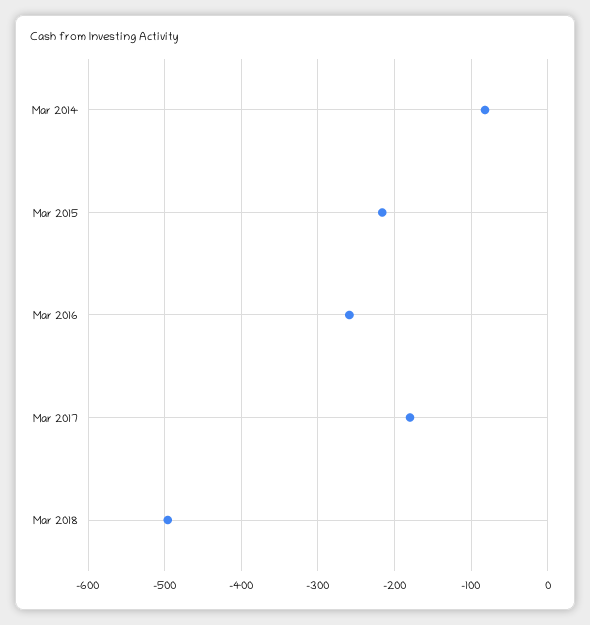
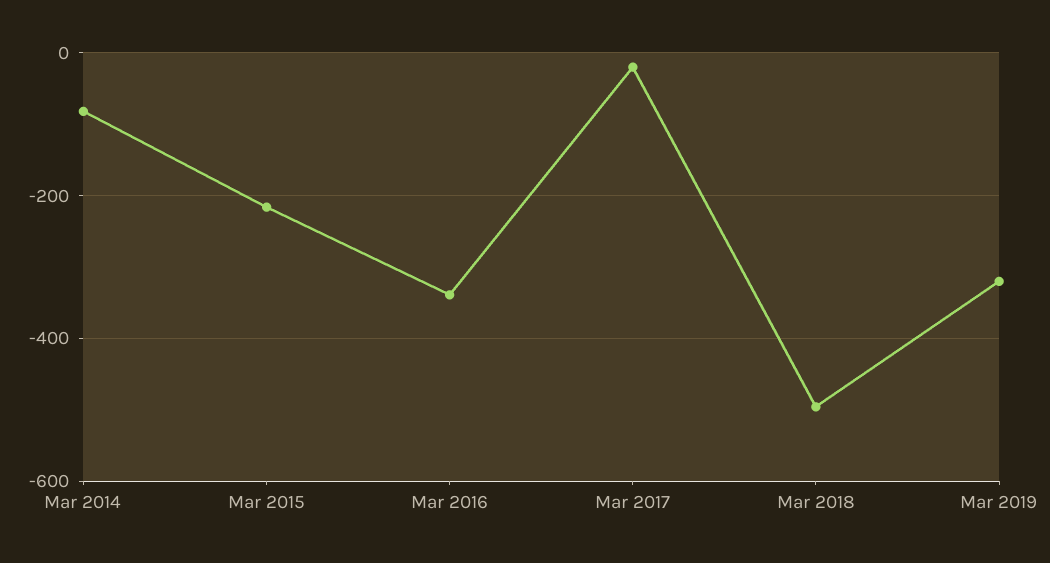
Mar 2016: -260 -> -340
Mar 2017: -180 -> -20
Mar 2019: none -> -320

